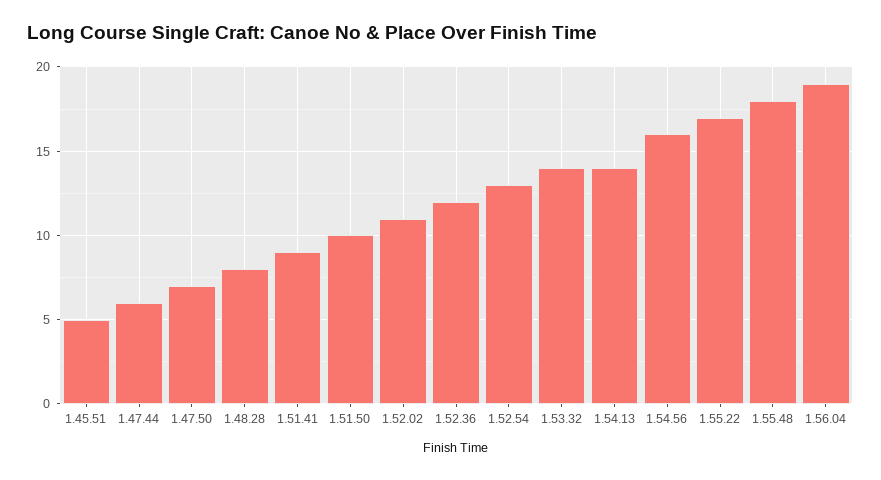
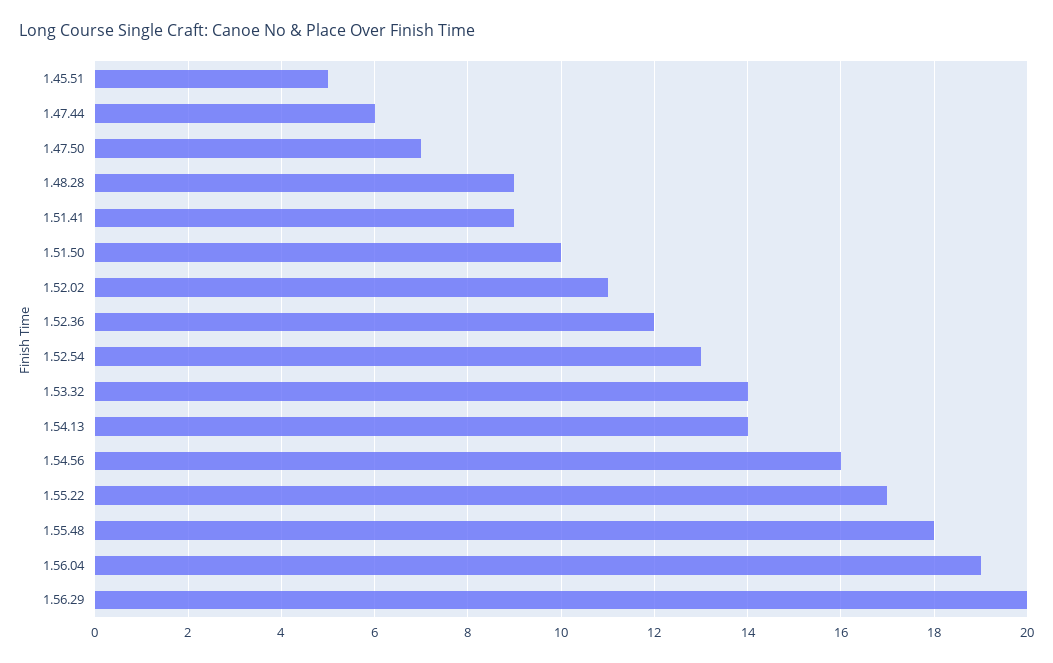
1.48.28: 8 -> 9
1.56.29: none -> 20

